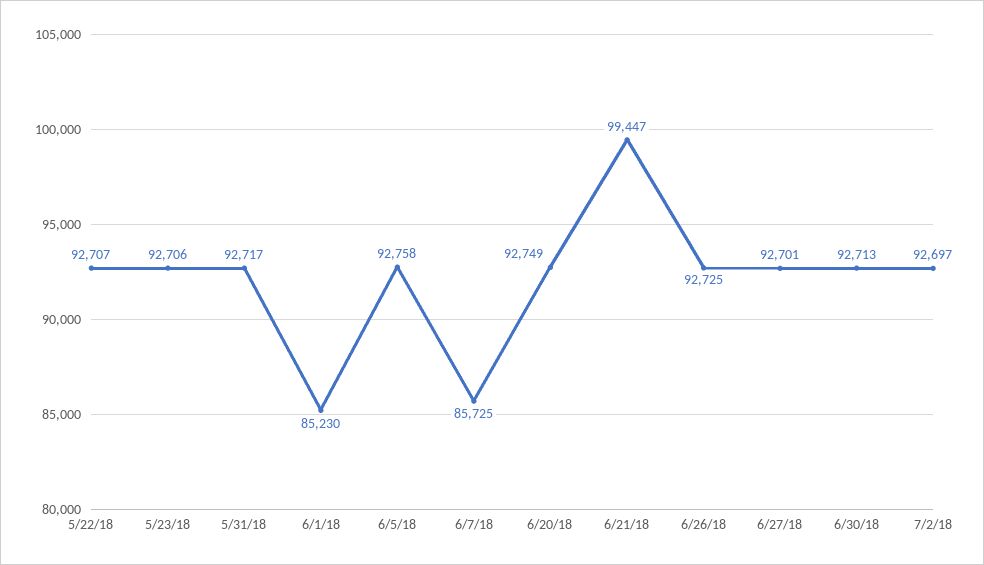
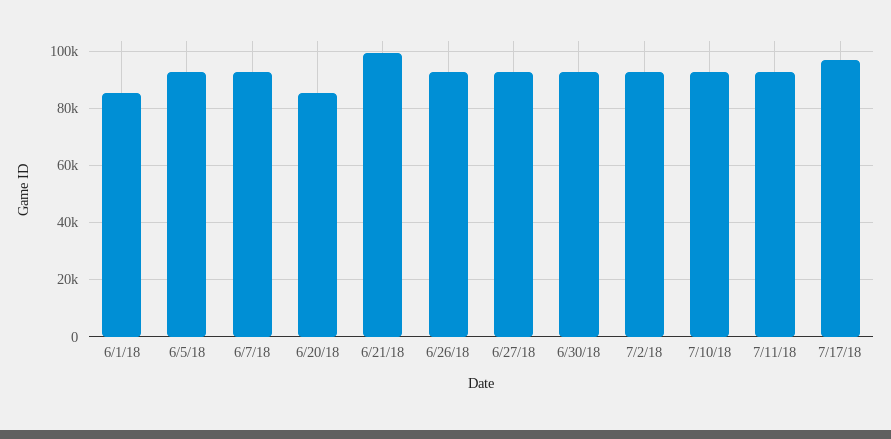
5/22/18: 92707 -> none
5/23/18: 92706 -> none
5/31/18: 92717 -> none
6/7/18: 85725 -> 92500
6/20/18: 92749 -> 85000
7/10/18: none -> 92500
7/11/18: none -> 92500
7/17/18: none -> 97500

